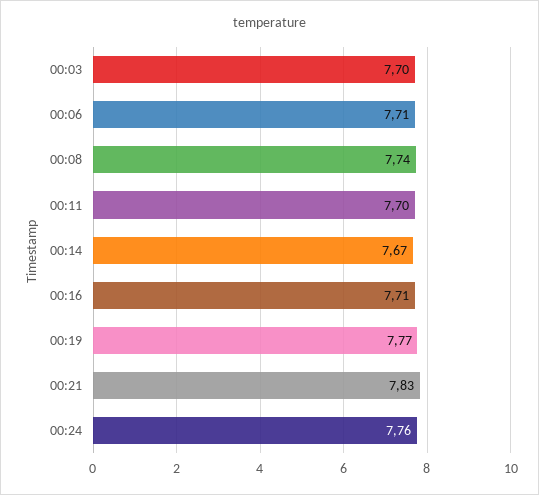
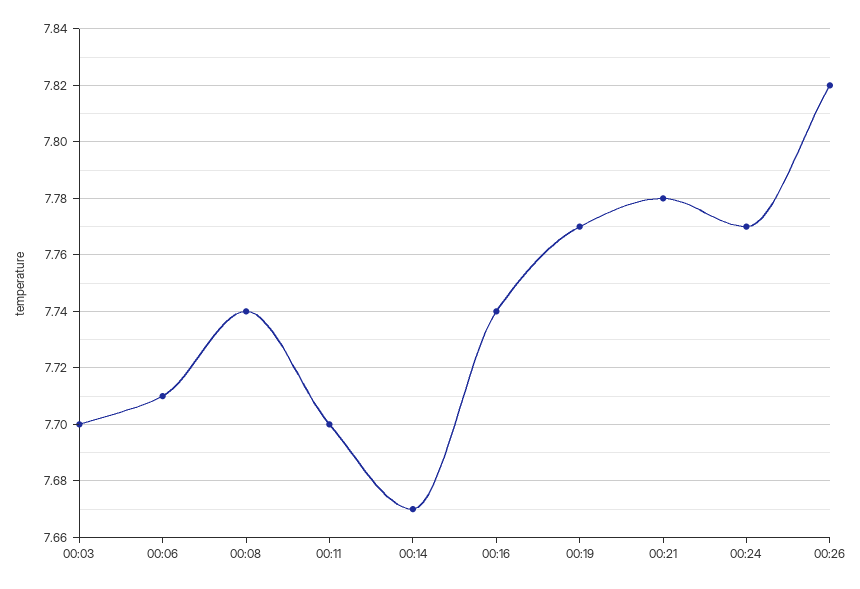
00:16: 7.71 -> 7.74
00:21: 7.83 -> 7.78
00:24: 7.76 -> 7.77
00:26: none -> 7.82

